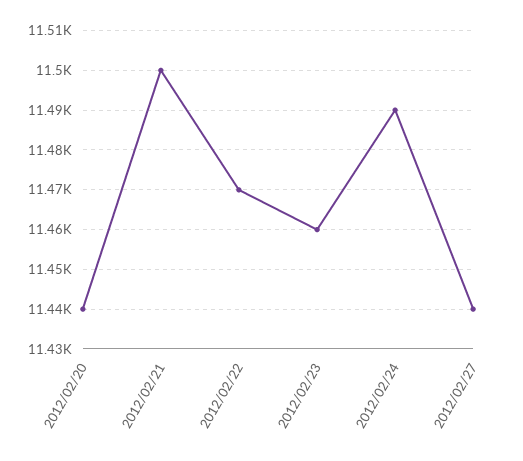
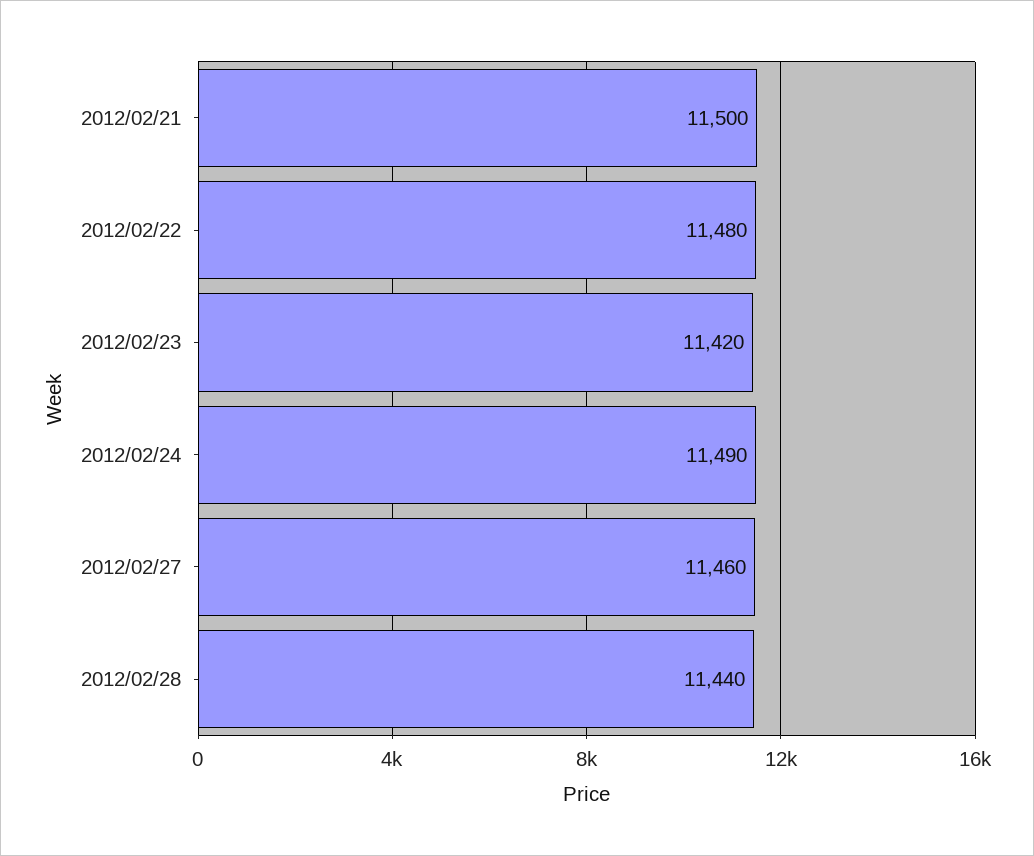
2012/02/20: 11440 -> none
2012/02/22: 11470 -> 11480
2012/02/23: 11460 -> 11420
2012/02/27: 11440 -> 11460
2012/02/28: none -> 11440

